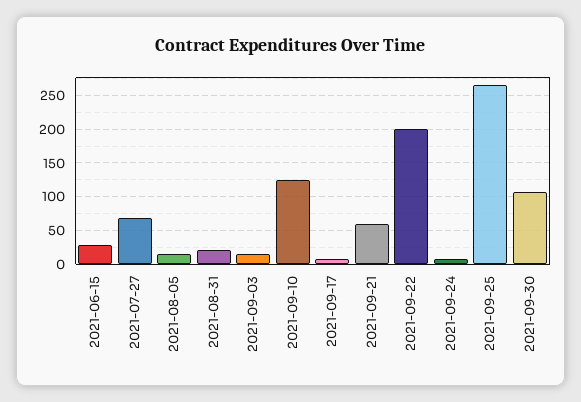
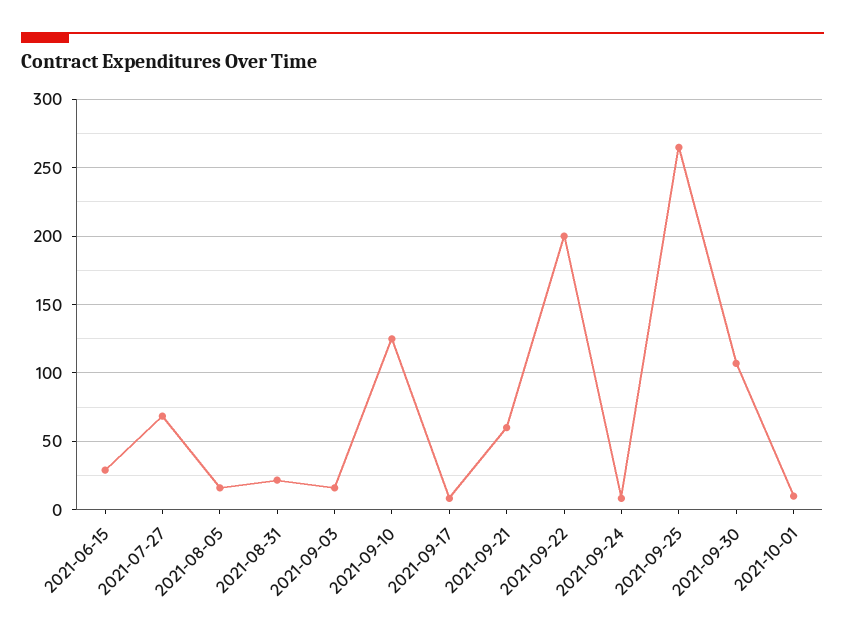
2021-10-01: none -> 10

